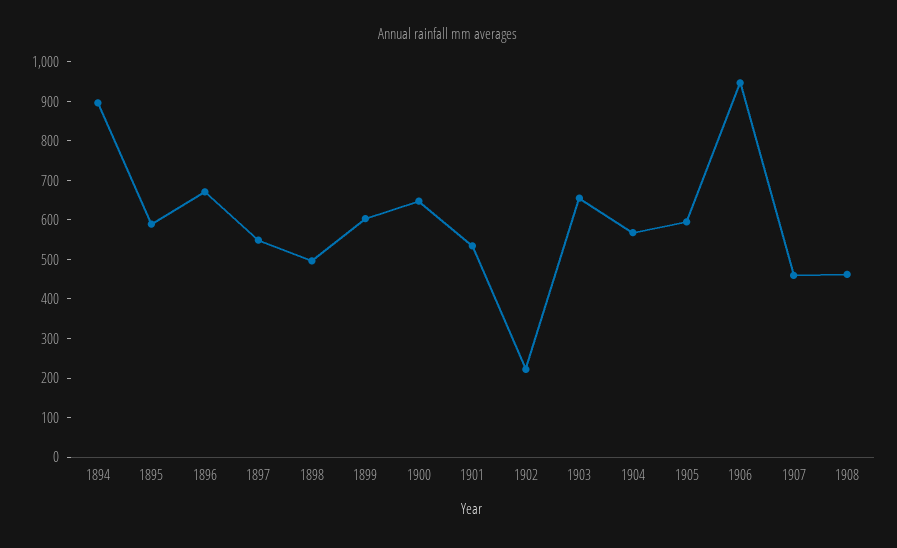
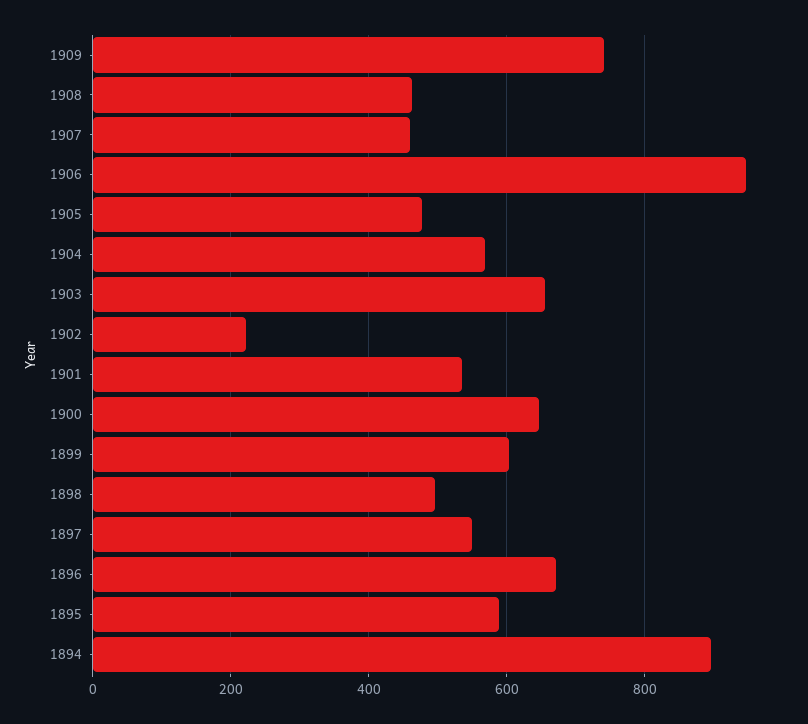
1905: 600 -> 480
1909: none -> 740

